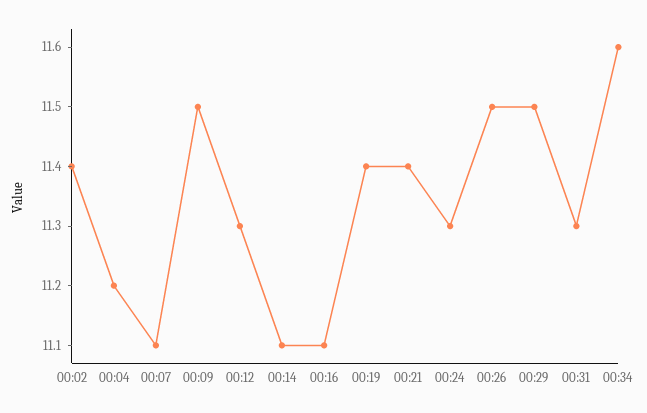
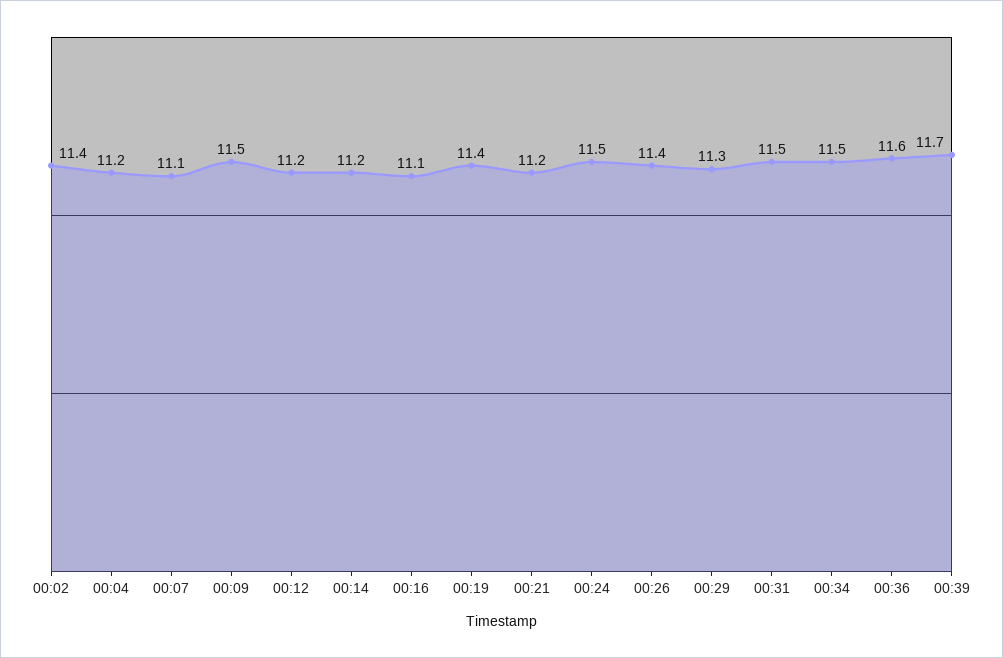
00:12: 11.3 -> 11.2
00:14: 11.1 -> 11.2
00:21: 11.4 -> 11.2
00:24: 11.3 -> 11.5
00:26: 11.5 -> 11.4
00:29: 11.5 -> 11.3
00:31: 11.3 -> 11.5
00:34: 11.6 -> 11.5
00:36: none -> 11.6
00:39: none -> 11.7

